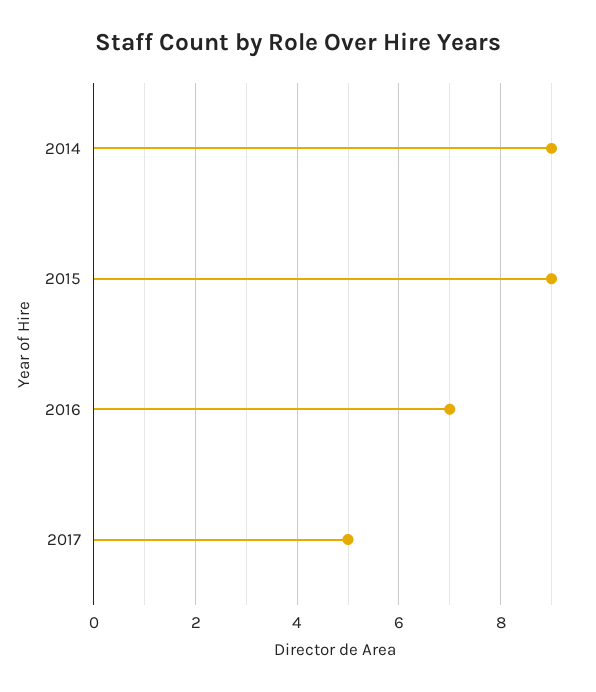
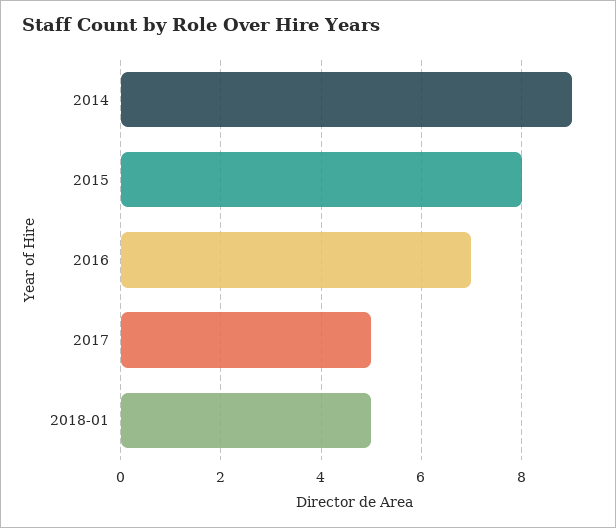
2015: 9 -> 8
2018-01: none -> 5

